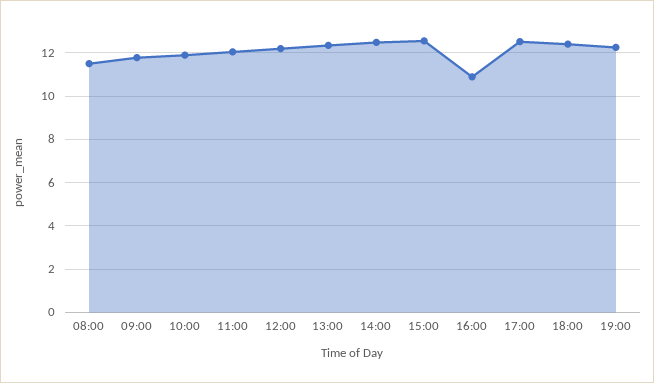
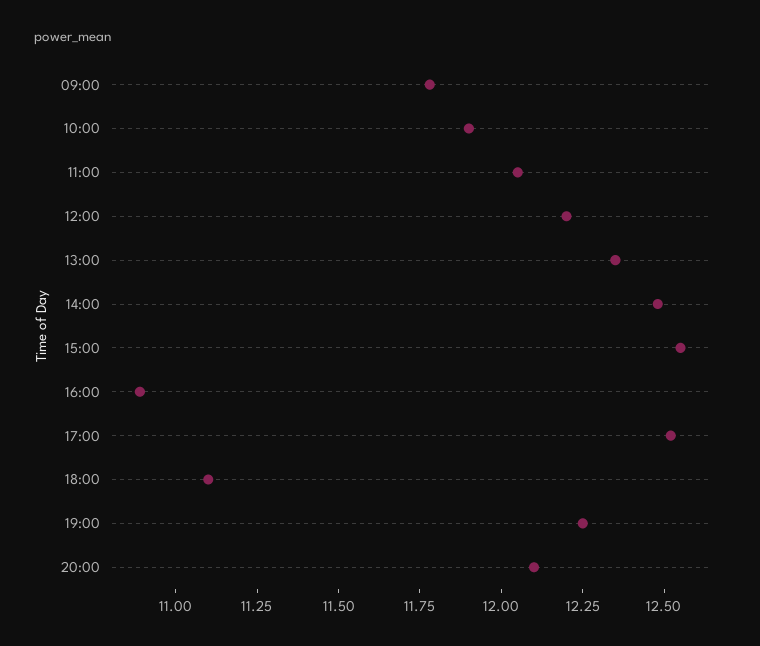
08:00: 11.5 -> none
18:00: 12.5 -> 11.1
20:00: none -> 12.1

